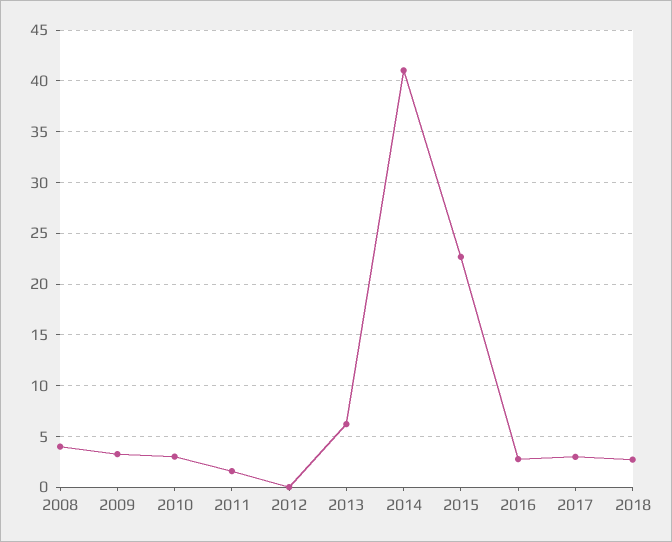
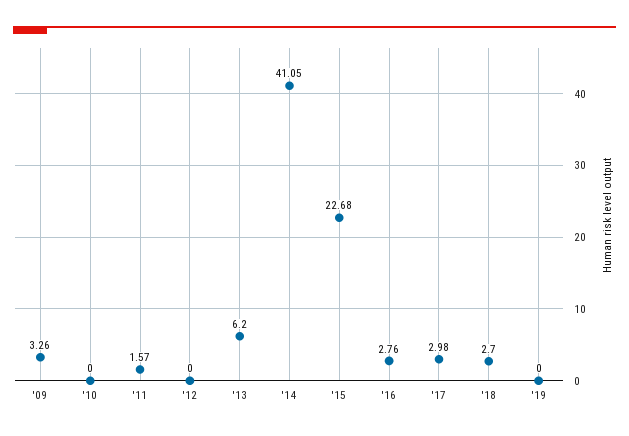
2008: 4 -> none
2010: 3 -> 0
'19: none -> 0

